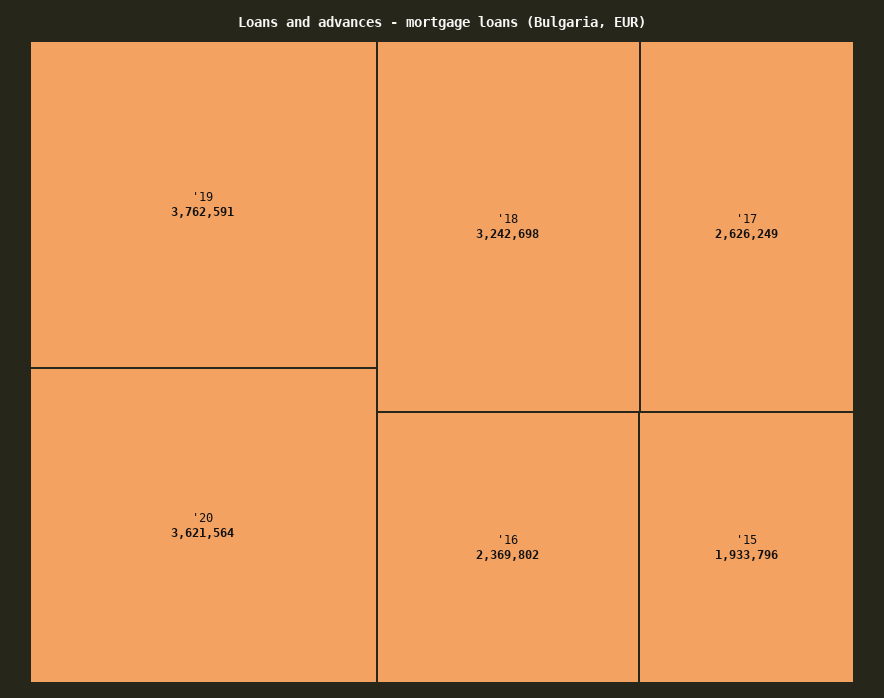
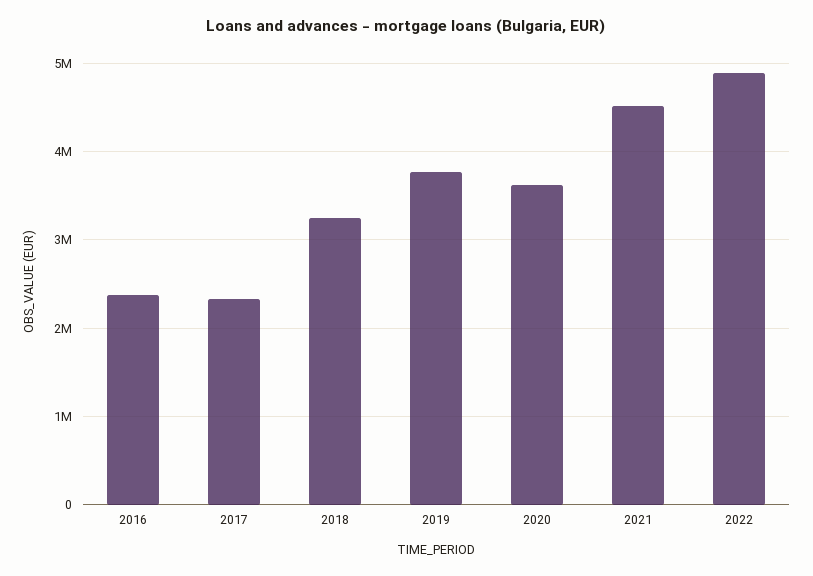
'17: 2626249 -> 2300000
'15: 1933796 -> none
2021: none -> 4500000
2022: none -> 4900000

